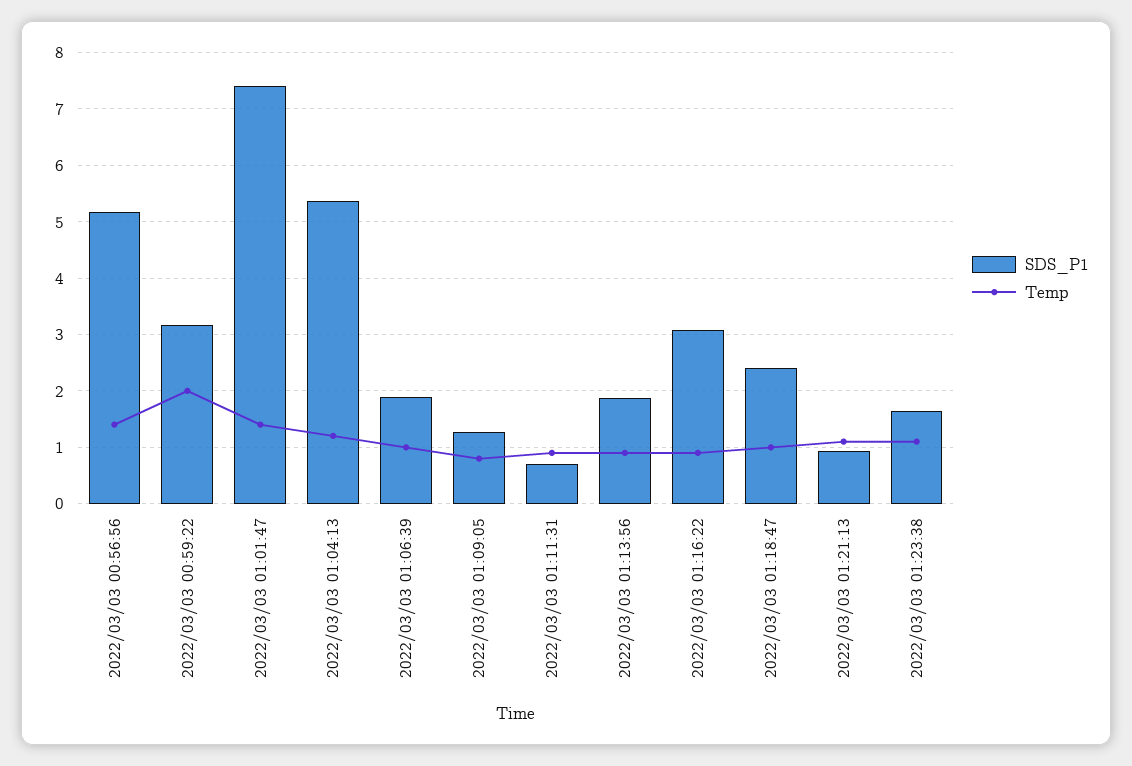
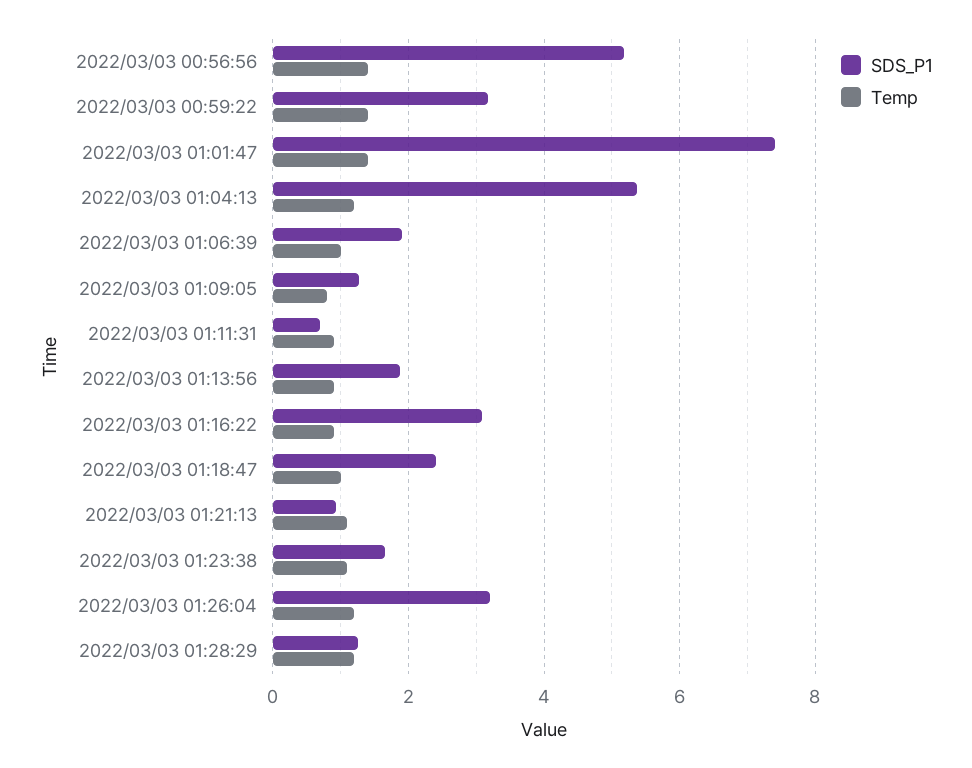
Temp, 2022/03/03 00:59:22: 2 -> 1.4
SDS_P1, 2022/03/03 01:26:04: none -> 3.2
Temp, 2022/03/03 01:26:04: none -> 1.2
SDS_P1, 2022/03/03 01:28:29: none -> 1.2
Temp, 2022/03/03 01:28:29: none -> 1.2

